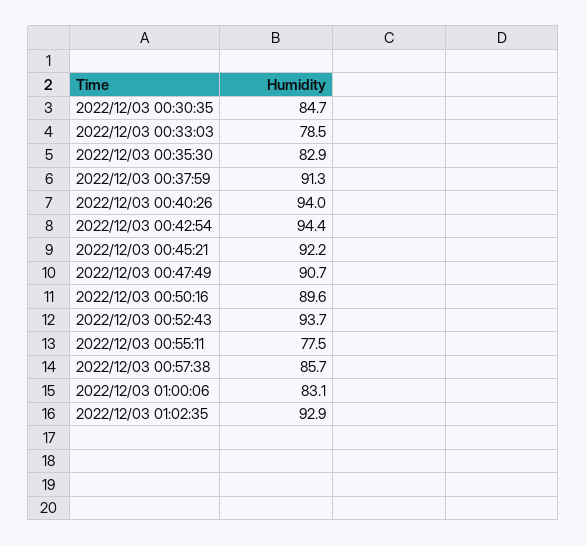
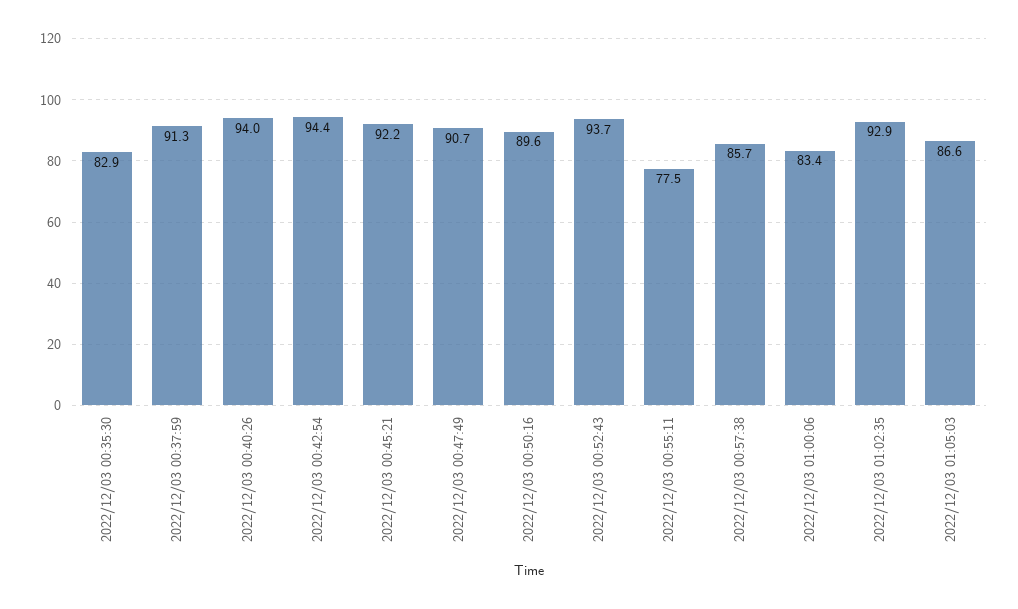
2022/12/03 00:30:35: 84.7 -> none
2022/12/03 00:33:03: 78.5 -> none
2022/12/03 01:00:06: 83.1 -> 83.4
2022/12/03 01:05:03: none -> 86.6

